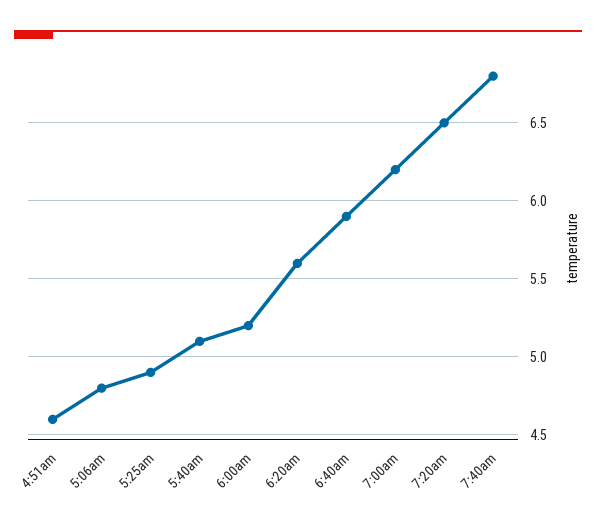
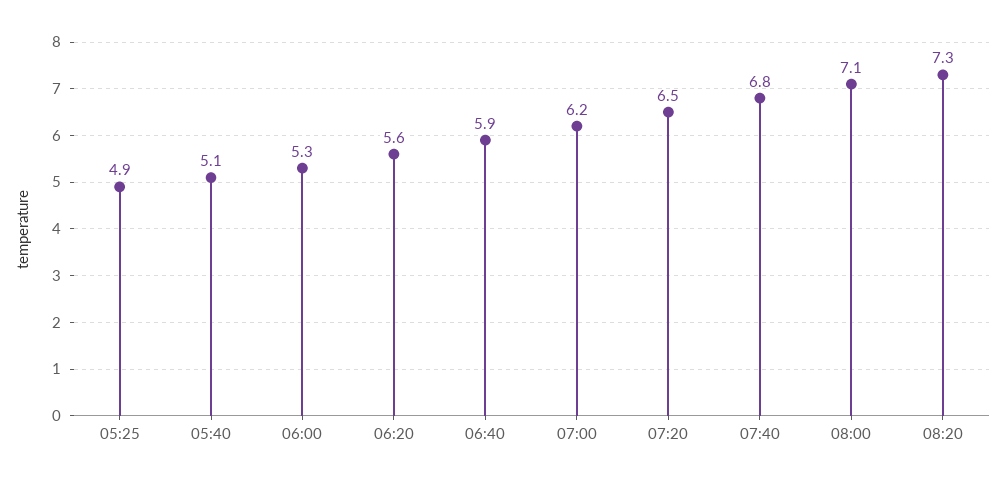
4:51am: 4.6 -> none
5:06am: 4.8 -> none
6:00am: 5.2 -> 5.3
08:00: none -> 7.1
08:20: none -> 7.3

